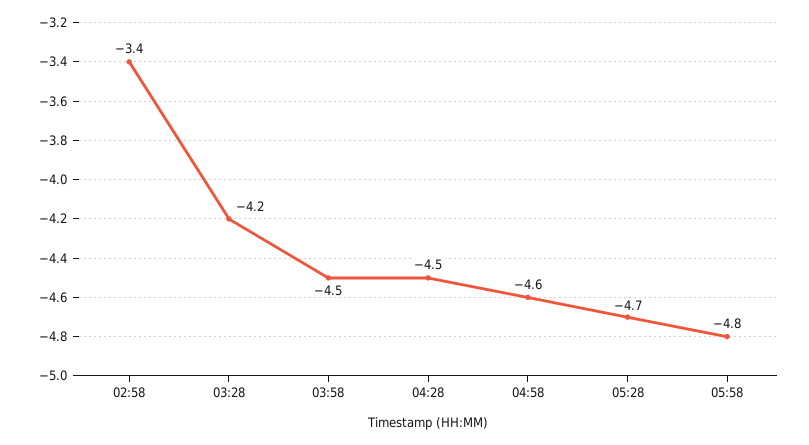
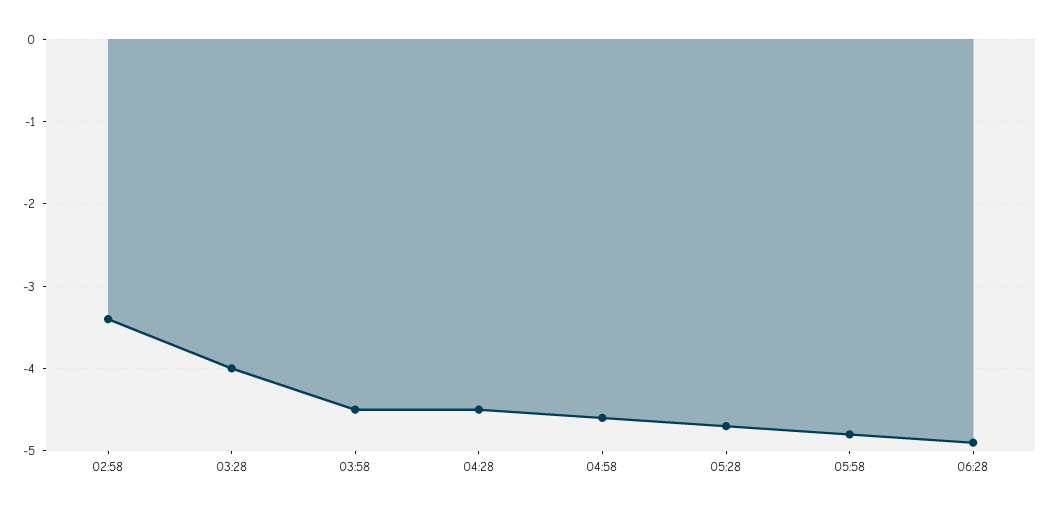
03:28: -4.2 -> -4
06:28: none -> -4.9

